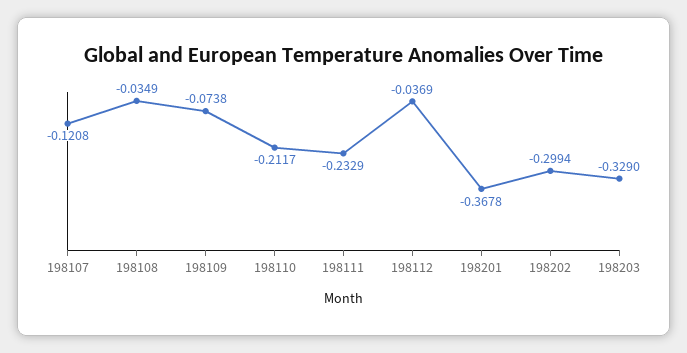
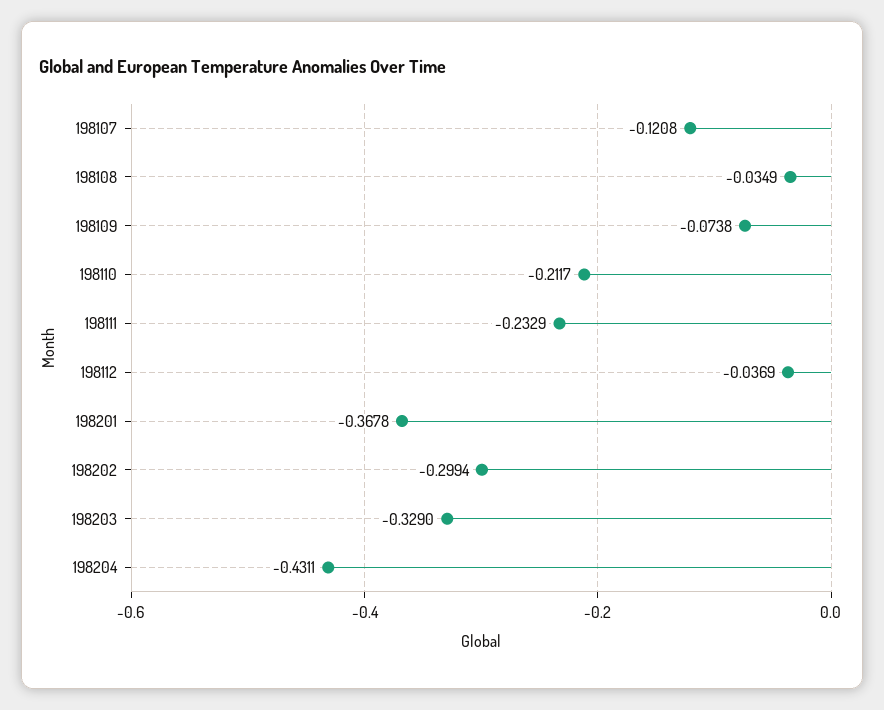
198204: none -> -0.4311

